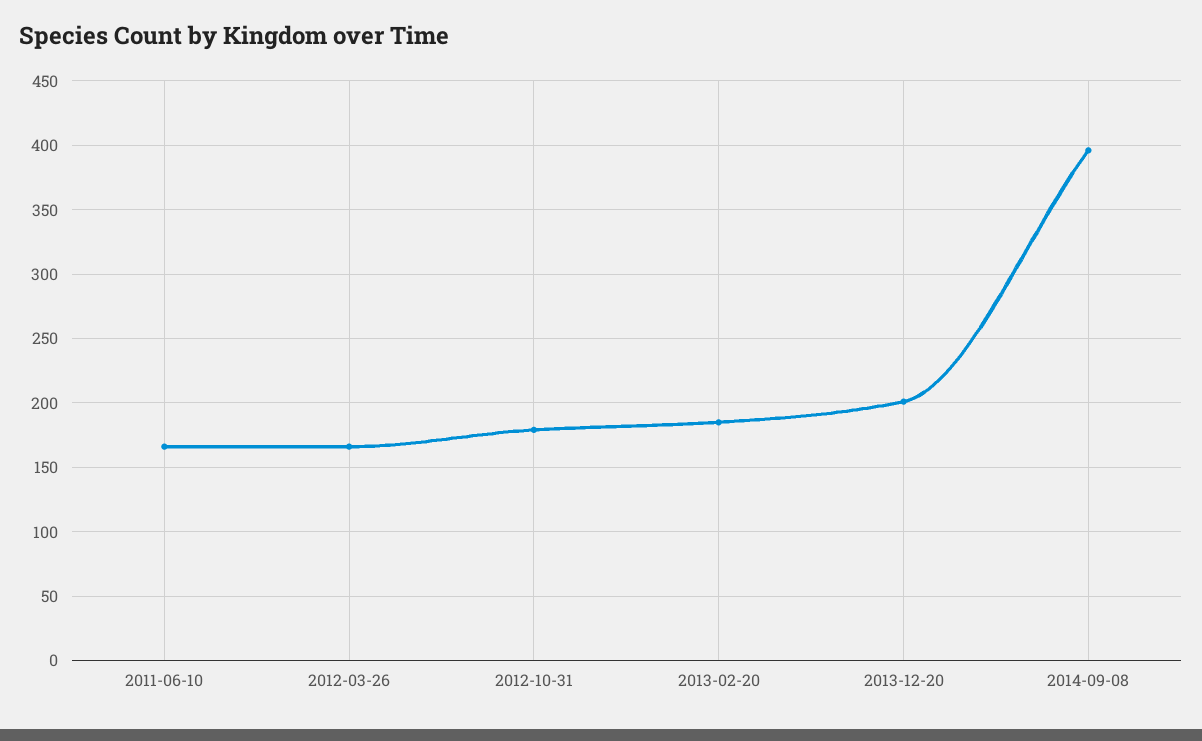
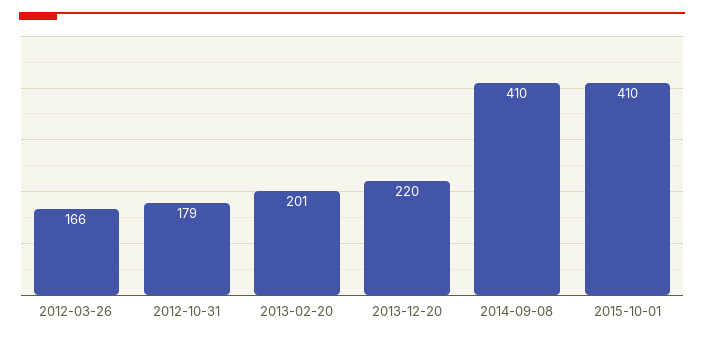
2011-06-10: 165 -> none
2013-02-20: 185 -> 201
2013-12-20: 200 -> 220
2014-09-08: 395 -> 410
2015-10-01: none -> 410

